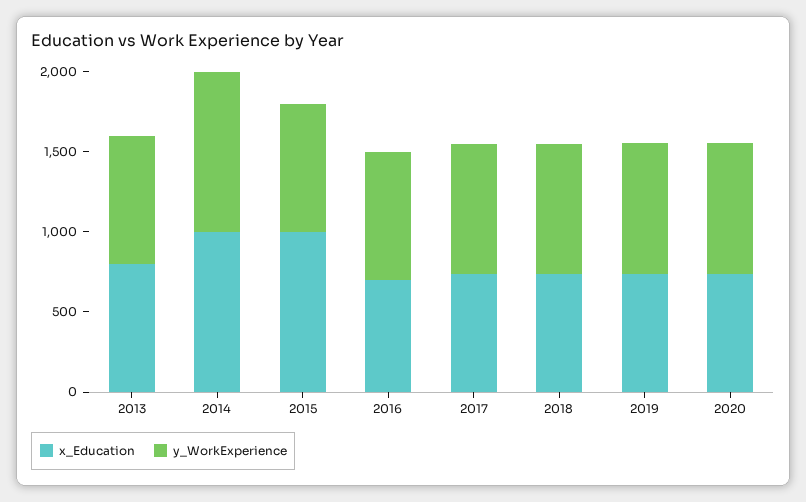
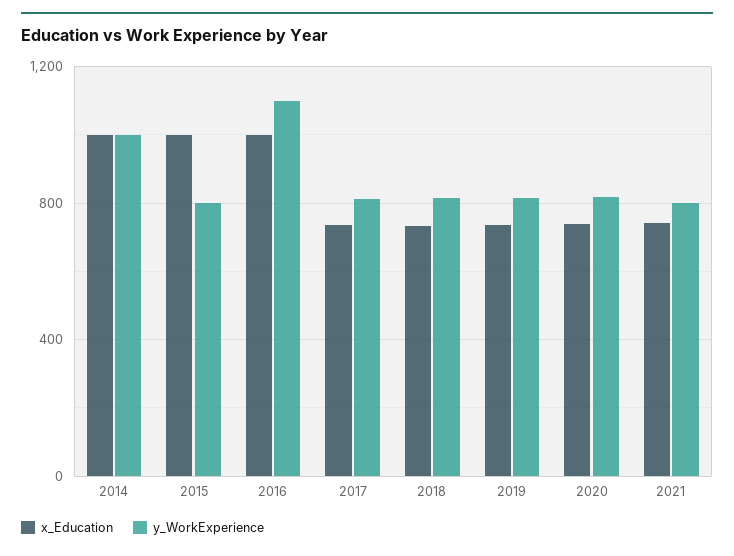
x_Education, 2013: 800 -> none
y_WorkExperience, 2013: 800 -> none
x_Education, 2016: 700 -> 1000
y_WorkExperience, 2016: 800 -> 1100
x_Education, 2021: none -> 750
y_WorkExperience, 2021: none -> 800

